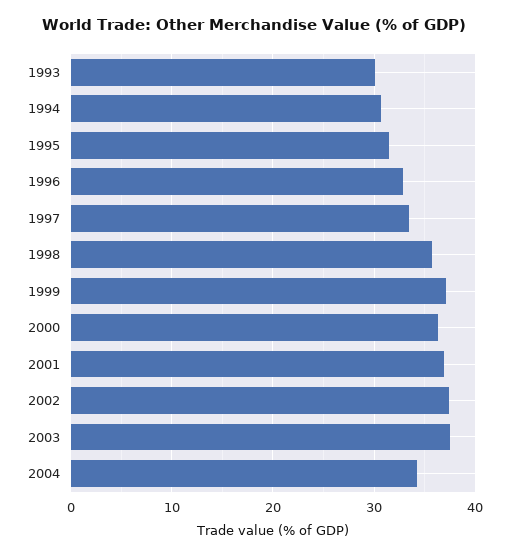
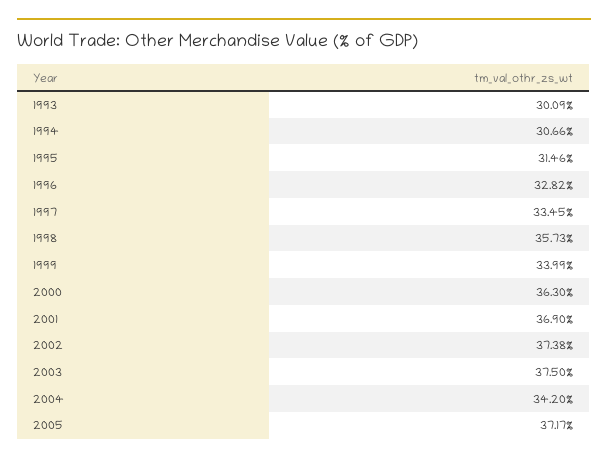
1999: 37 -> 33.99
2005: none -> 37.17

